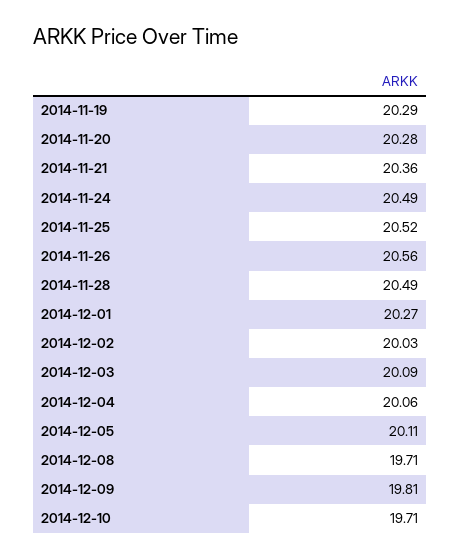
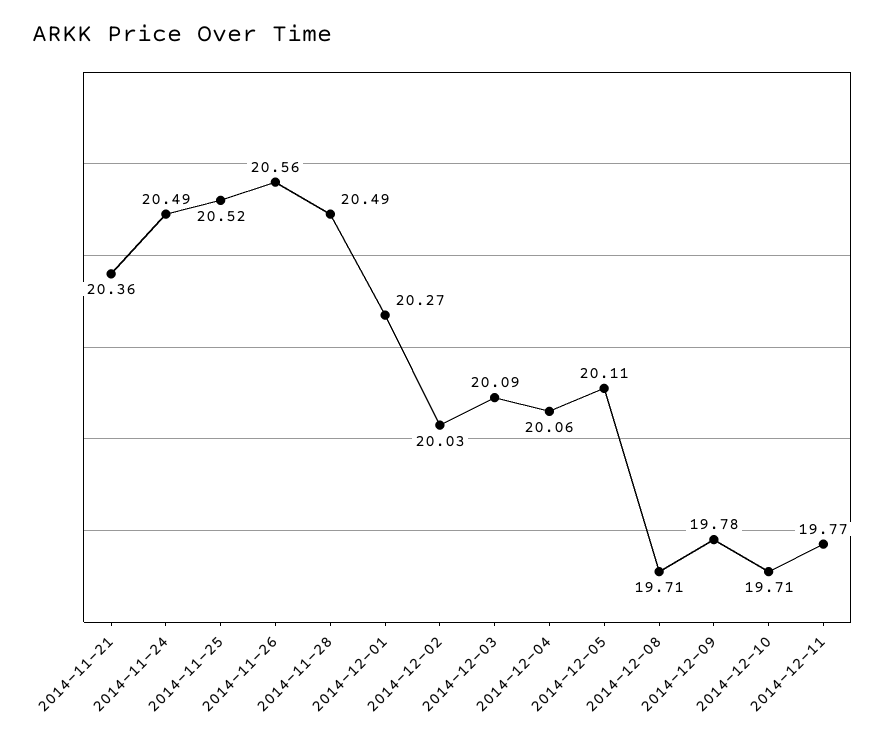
2014-11-19: 20.29 -> none
2014-11-20: 20.28 -> none
2014-12-09: 19.81 -> 19.78
2014-12-11: none -> 19.77

